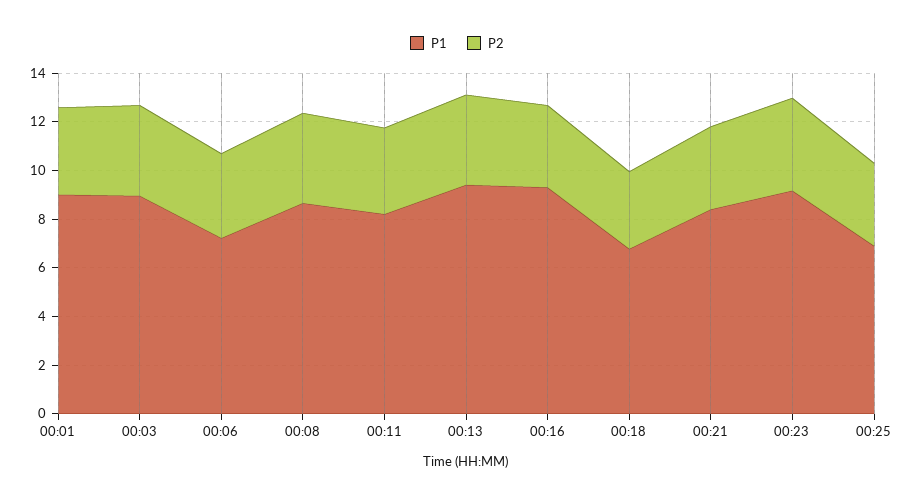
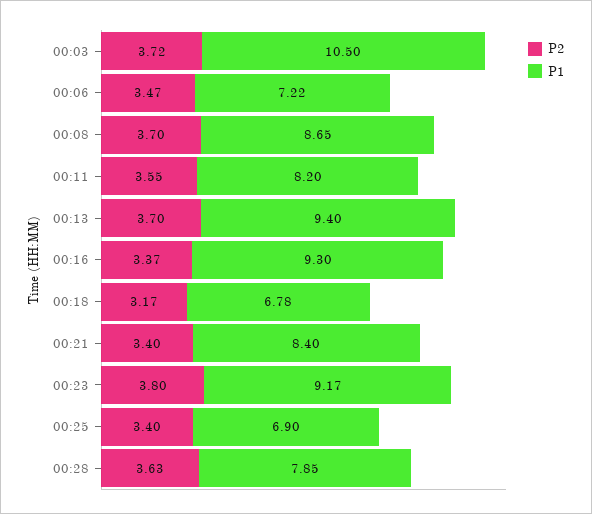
P1, 00:01: 9 -> none
P2, 00:01: 3.5 -> none
P1, 00:03: 9 -> 10.5
P2, 00:28: none -> 3.63
P1, 00:28: none -> 7.85

